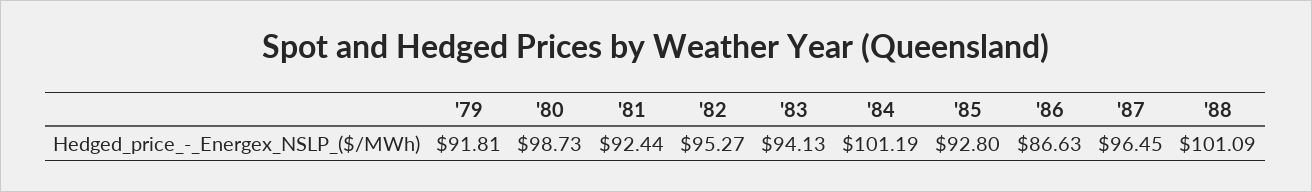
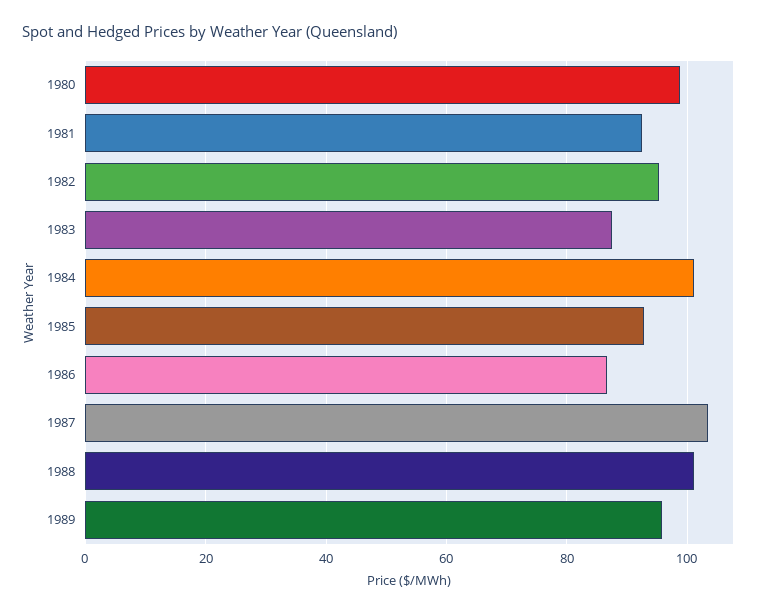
'79: 91.81 -> none
'83: 94.13 -> 88
'87: 96.45 -> 104
1989: none -> 96

